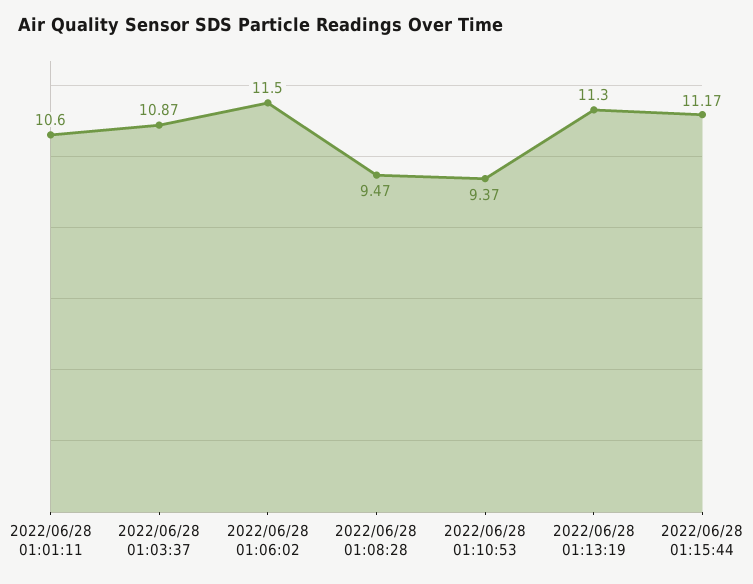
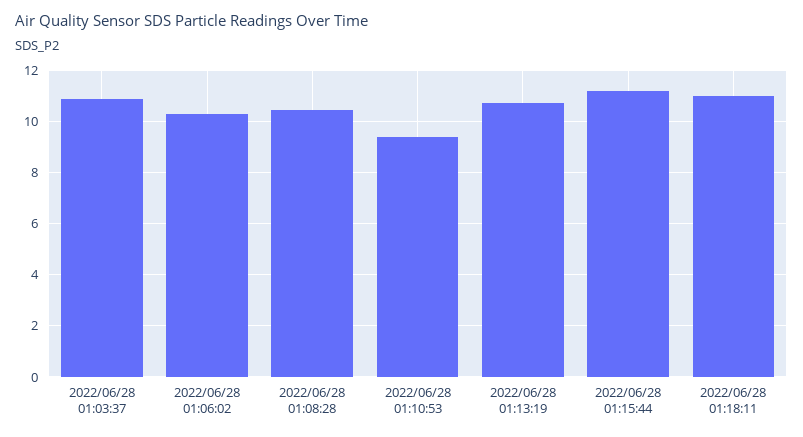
2022/06/28 01:01:11: 10.6 -> none
2022/06/28 01:06:02: 11.5 -> 10.25
2022/06/28 01:08:28: 9.47 -> 10.5
2022/06/28 01:13:19: 11.3 -> 10.75
2022/06/28 01:18:11: none -> 11

